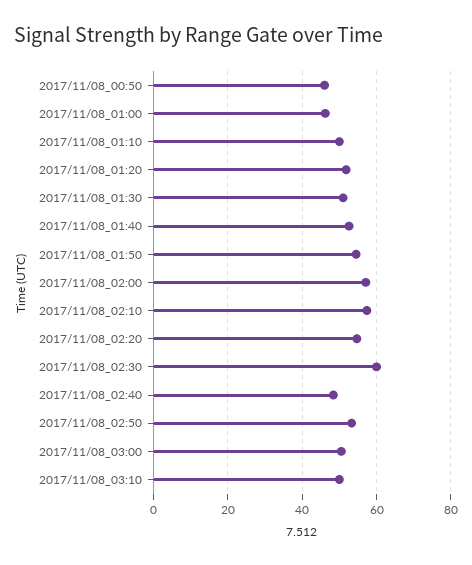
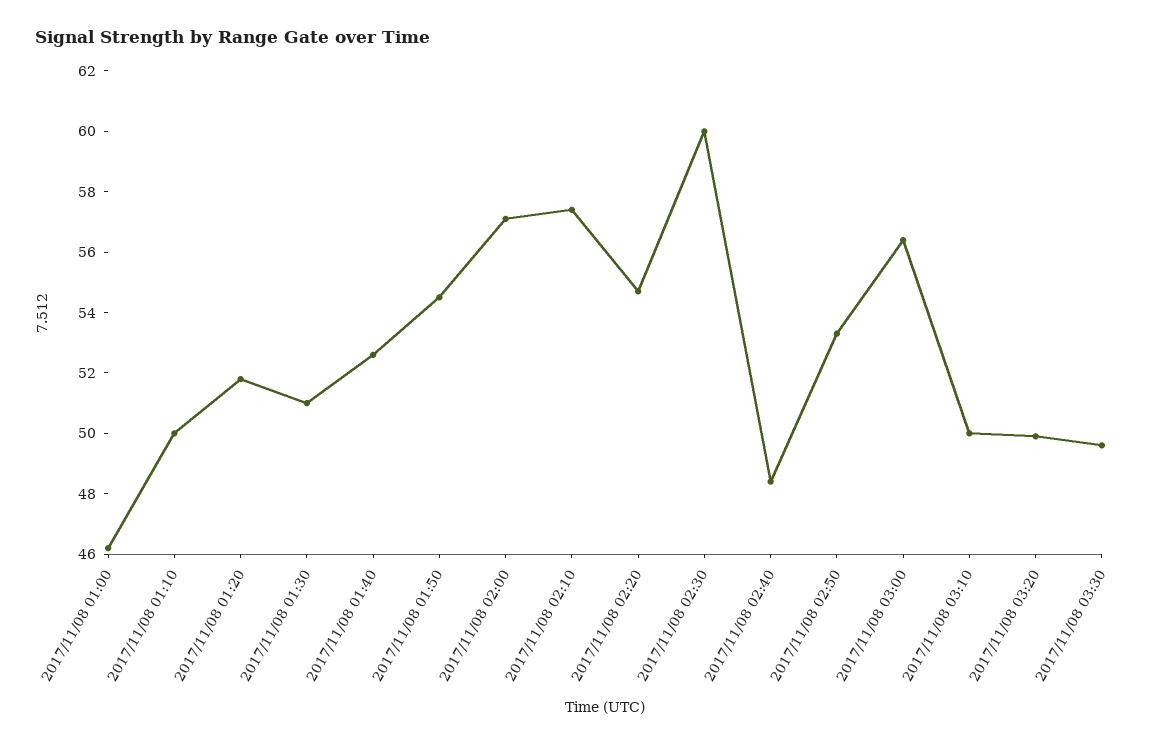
2017/11/08_00:50: 46 -> none
2017/11/08_03:00: 50 -> 56.5
2017/11/08 03:20: none -> 50
2017/11/08 03:30: none -> 49.5

